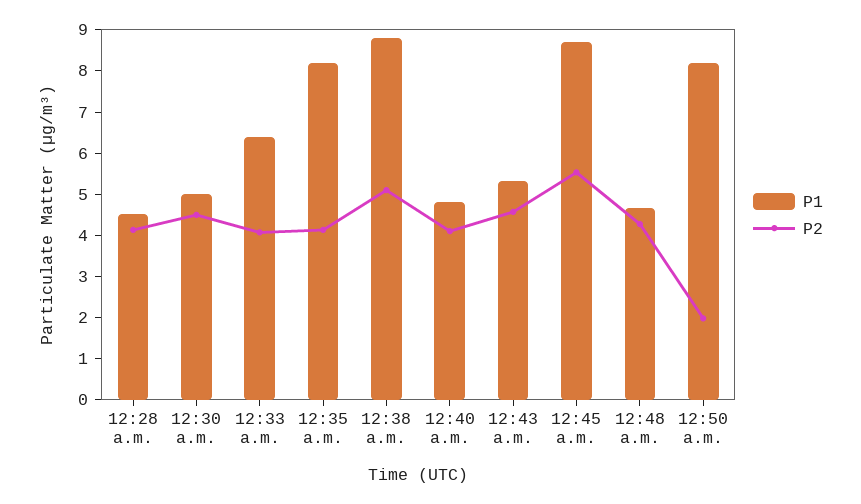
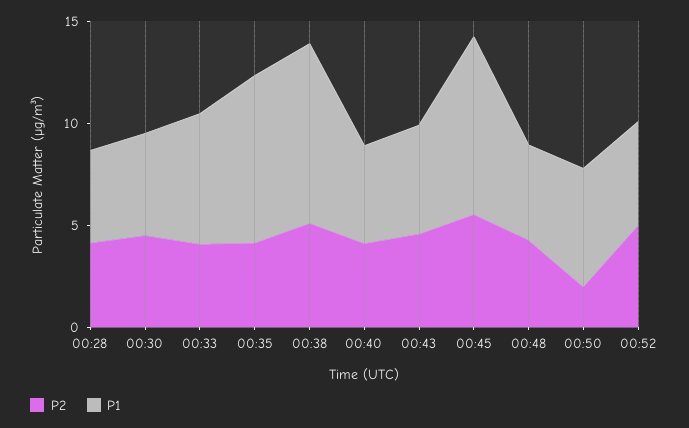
P1, 12:50 a.m.: 8.2 -> 6
P2, 00:52: none -> 5
P1, 00:52: none -> 5

